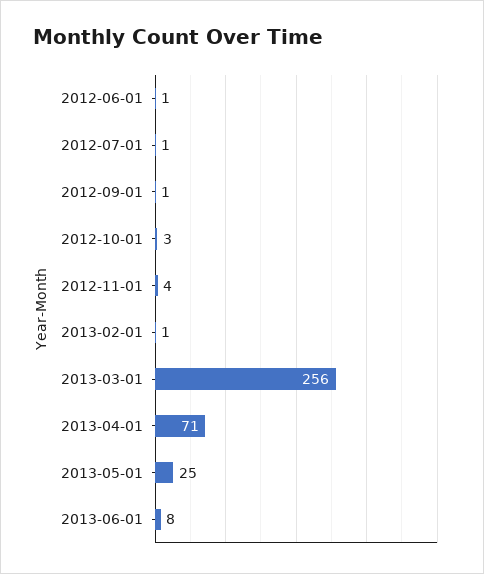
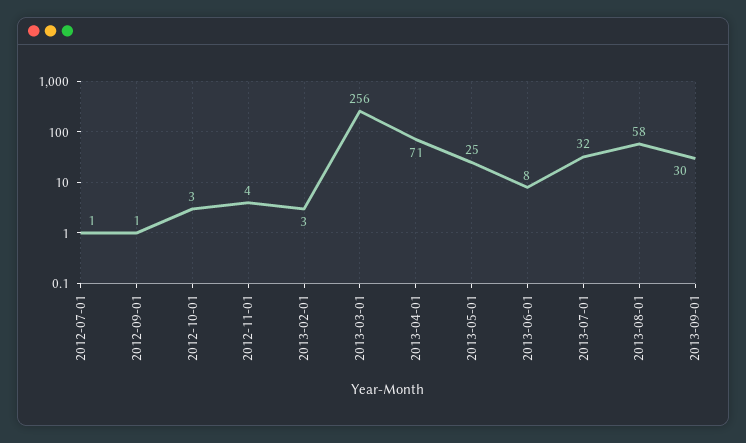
2012-06-01: 1 -> none
2013-02-01: 1 -> 3
2013-07-01: none -> 32
2013-08-01: none -> 58
2013-09-01: none -> 30

